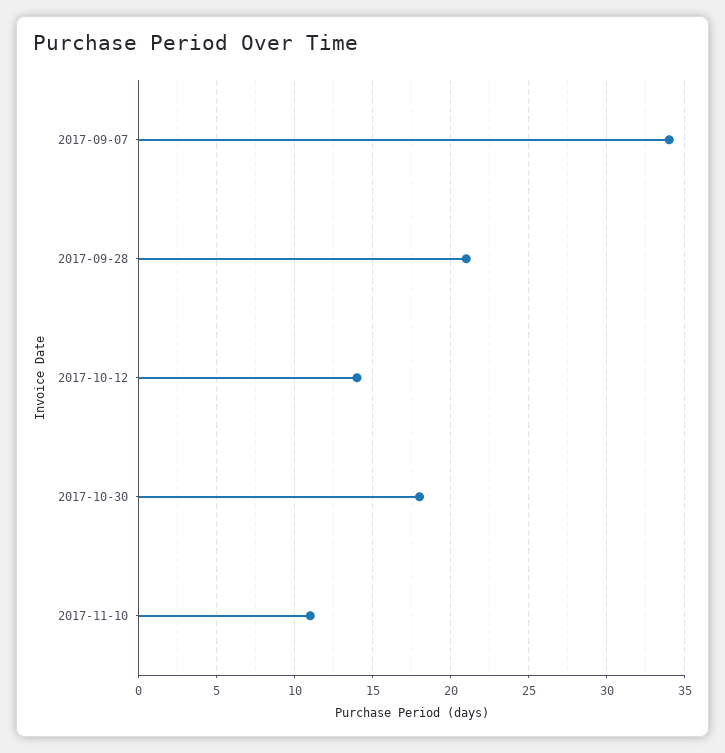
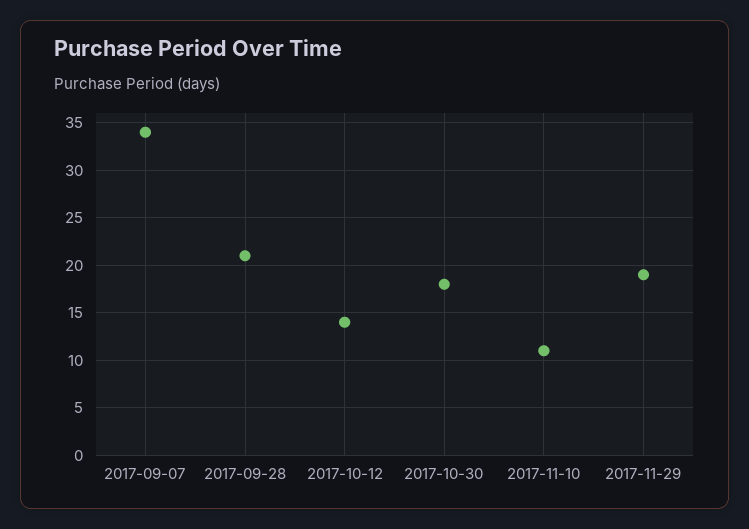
2017-11-29: none -> 19

